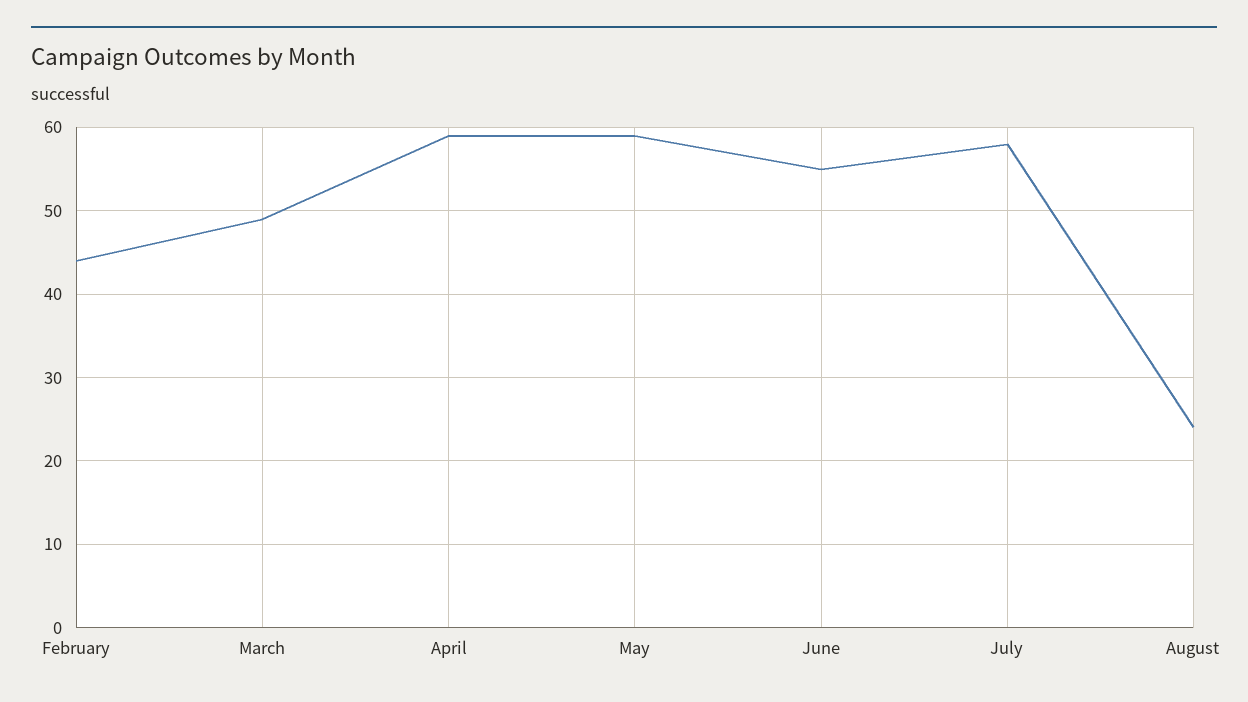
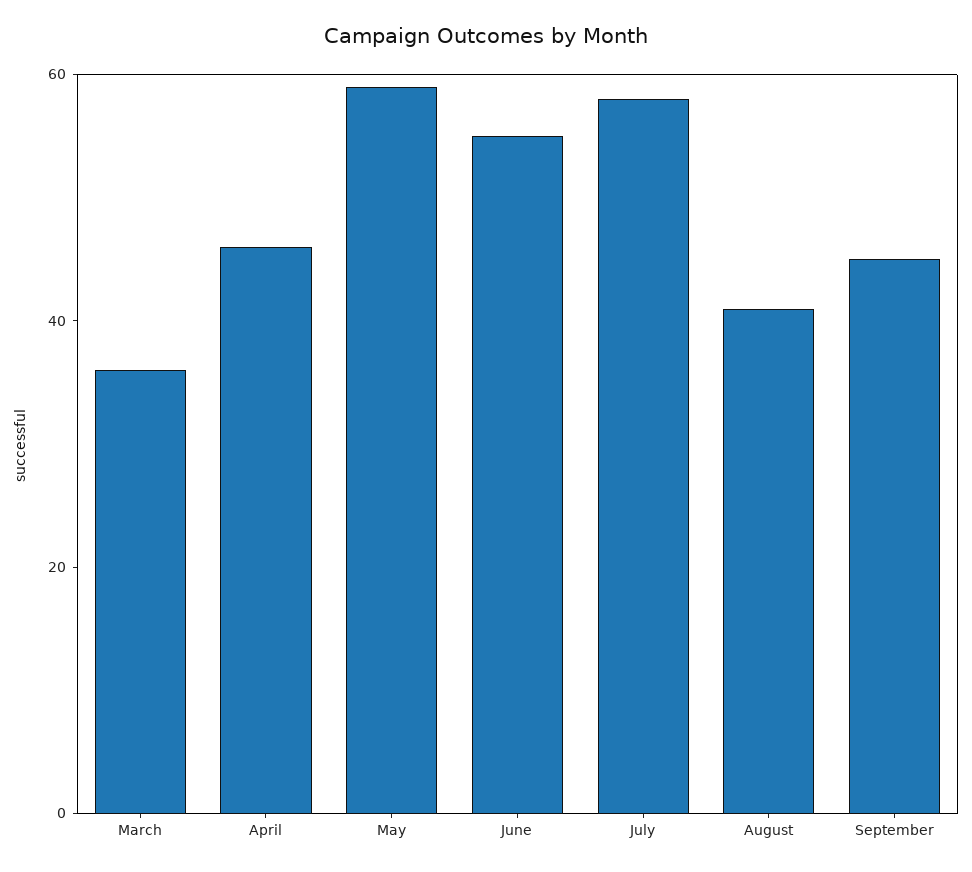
February: 44 -> none
March: 49 -> 35
April: 59 -> 45
August: 24 -> 40
September: none -> 45

